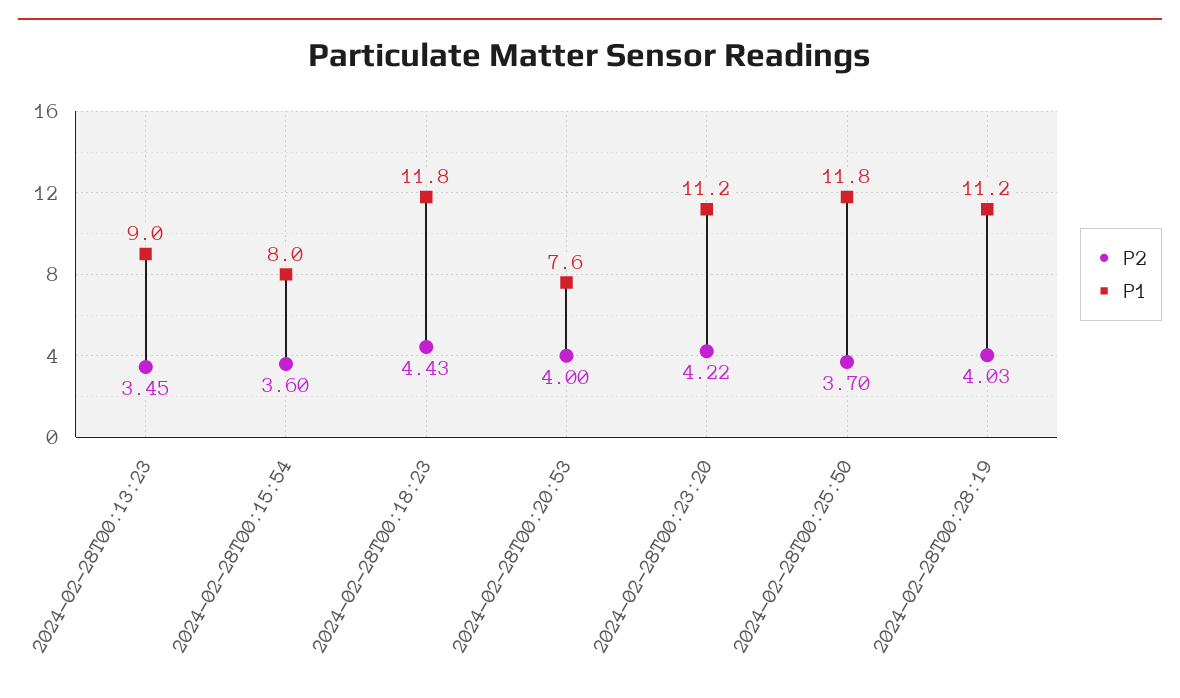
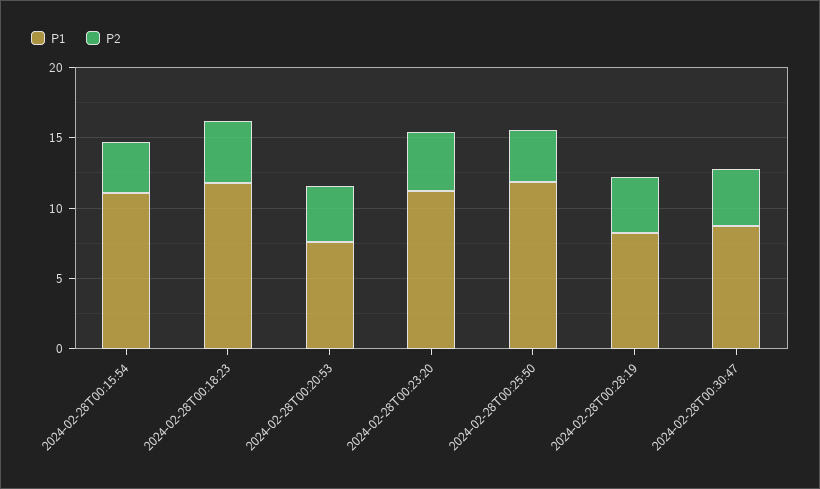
P2, 2024-02-28T00:13:23: 3.45 -> none
P1, 2024-02-28T00:13:23: 9 -> none
P1, 2024-02-28T00:15:54: 8 -> 11
P1, 2024-02-28T00:28:19: 11.2 -> 8
P1, 2024-02-28T00:30:47: none -> 9
P2, 2024-02-28T00:30:47: none -> 4

